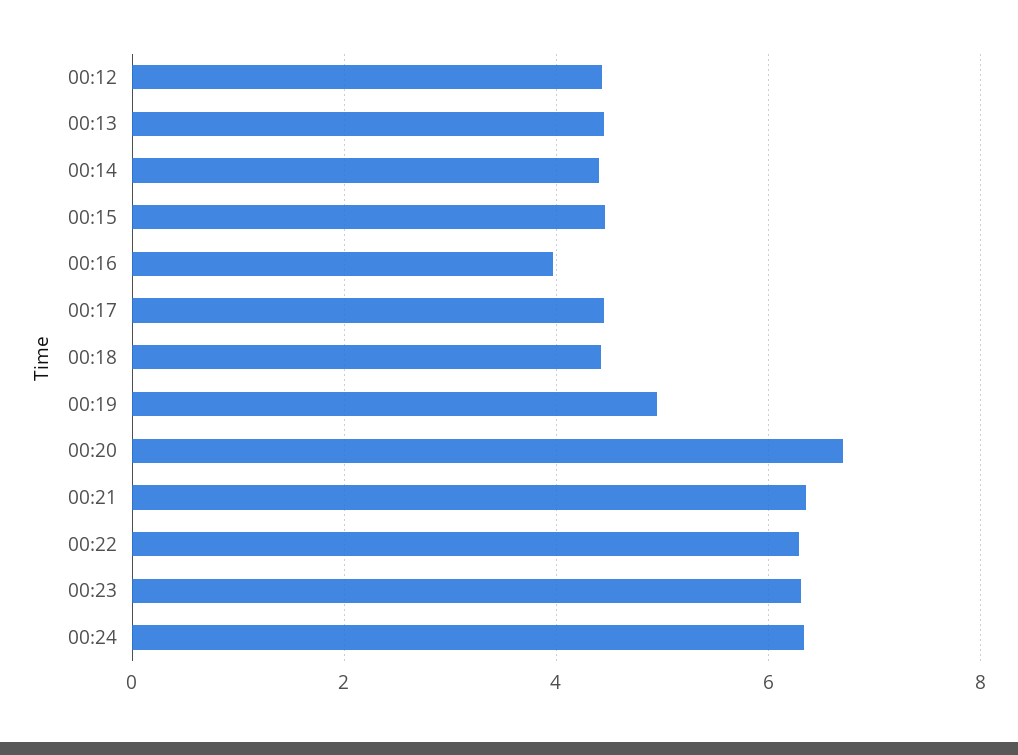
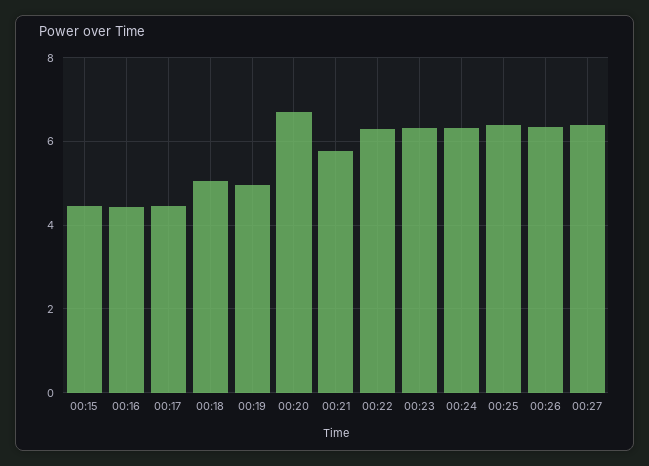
00:12: 4.4 -> none
00:13: 4.4 -> none
00:14: 4.4 -> none
00:16: 4 -> 4.4
00:18: 4.4 -> 5
00:21: 6.4 -> 5.8
00:25: none -> 6.4
00:26: none -> 6.4
00:27: none -> 6.4

